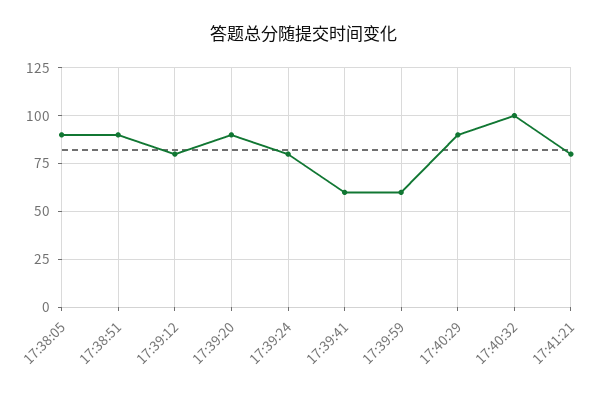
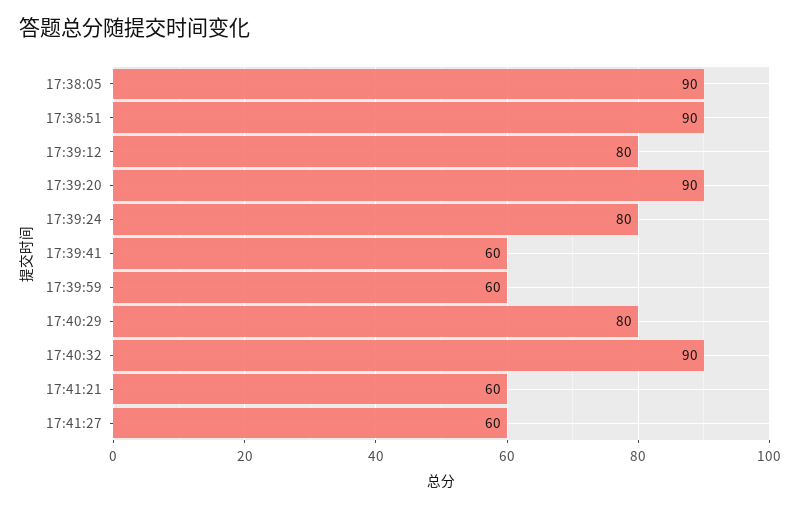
17:40:29: 90 -> 80
17:40:32: 100 -> 90
17:41:21: 80 -> 60
17:41:27: none -> 60

